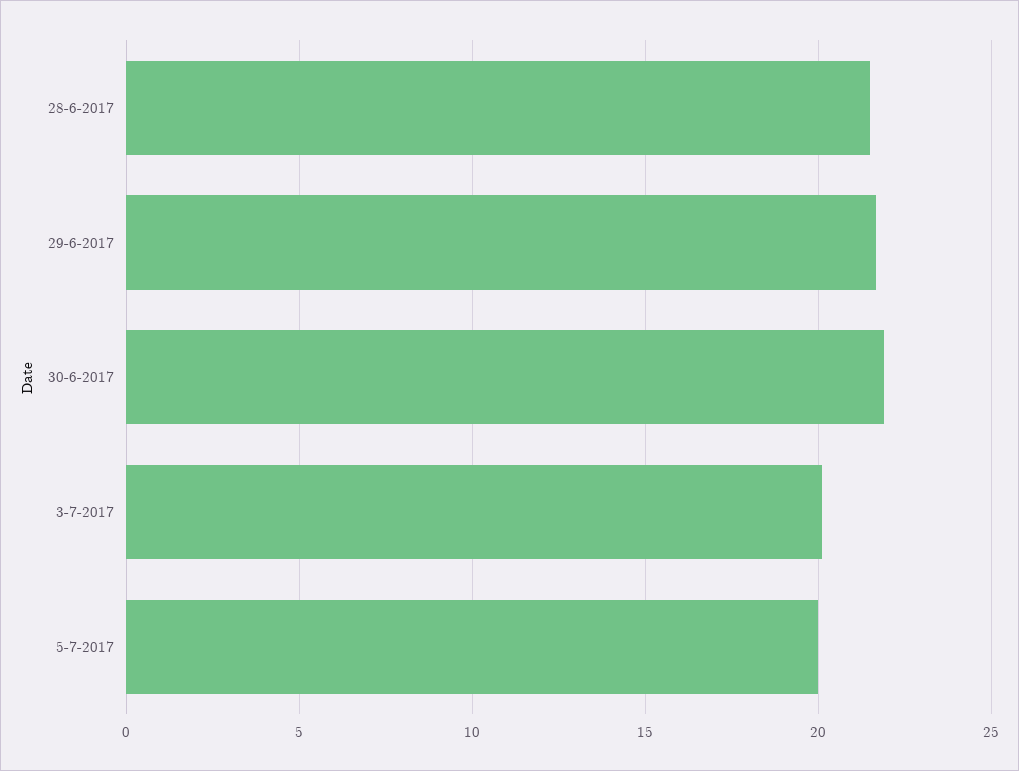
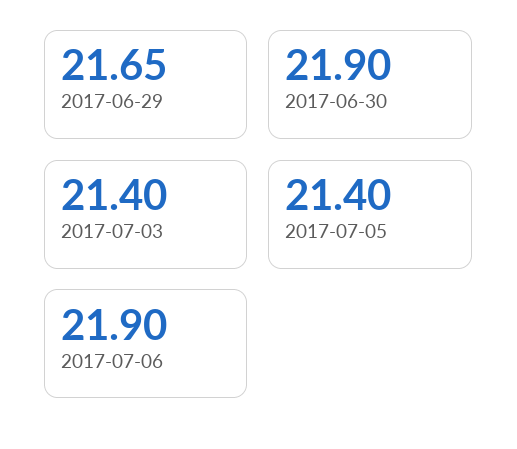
28-6-2017: 21.5 -> none
3-7-2017: 20 -> 21.4
5-7-2017: 20 -> 21.4
2017-07-06: none -> 21.9

